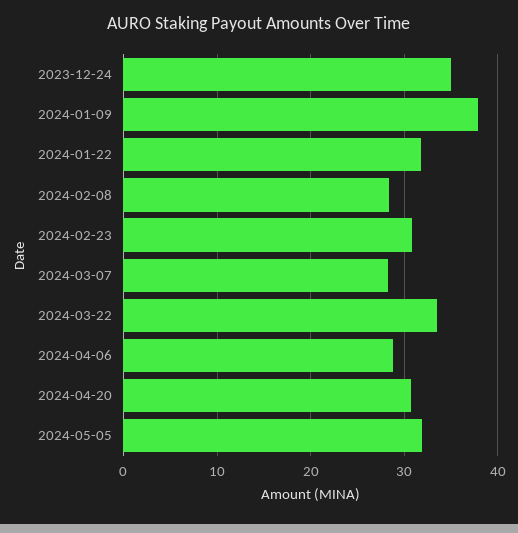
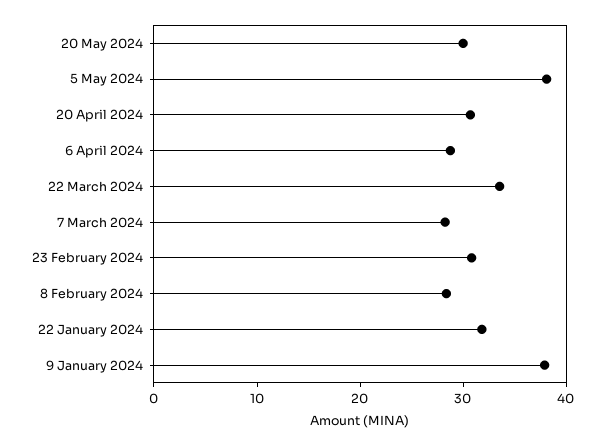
2023-12-24: 35 -> none
2024-05-05: 32 -> 38
20 May 2024: none -> 30

